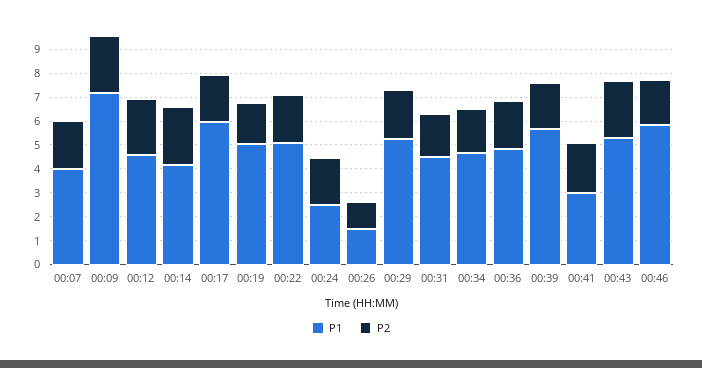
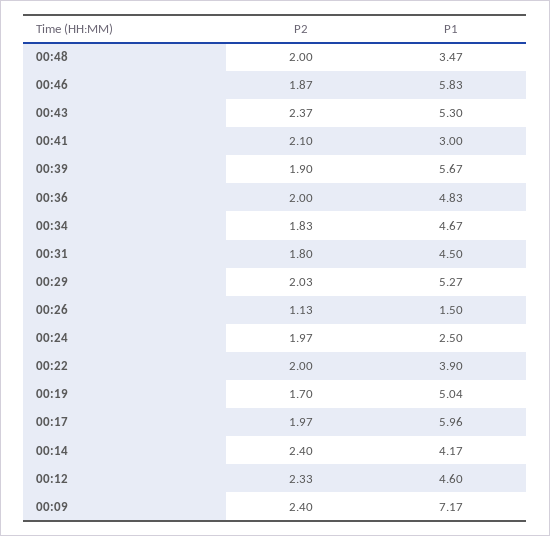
P1, 00:07: 4 -> none
P2, 00:07: 2 -> none
P1, 00:22: 5 -> 3.9
P2, 00:48: none -> 2
P1, 00:48: none -> 3.47

